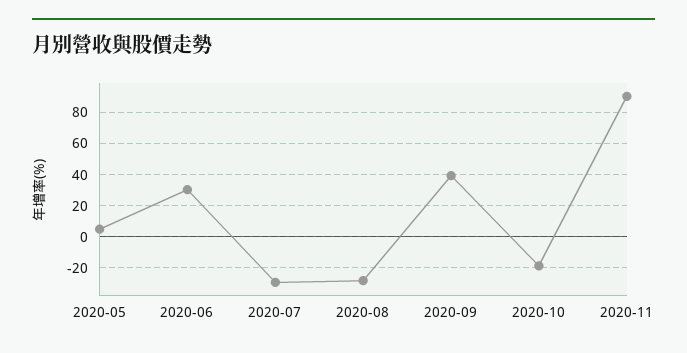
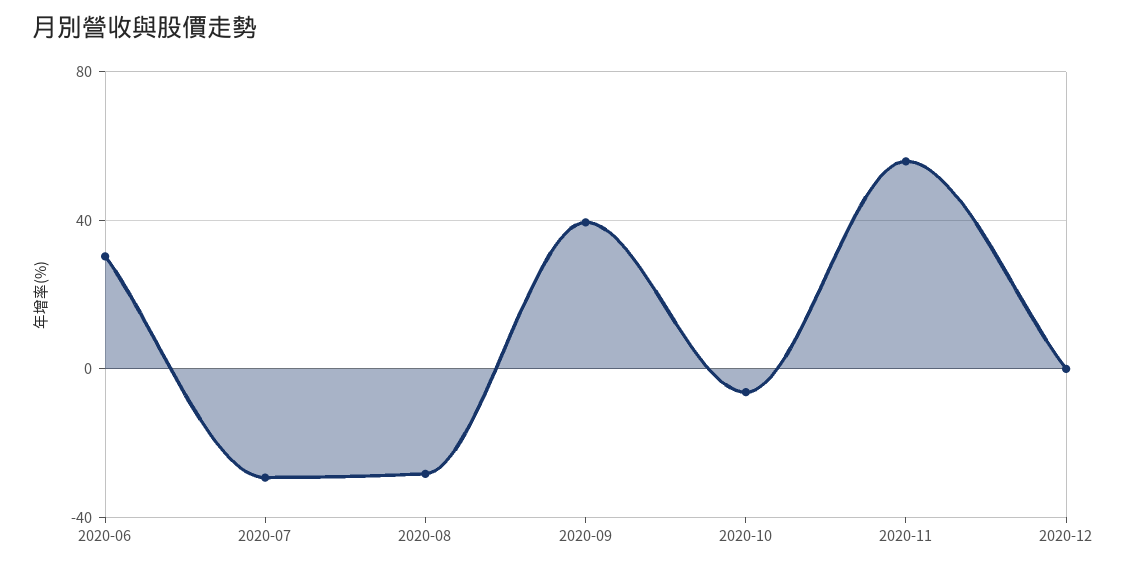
2020-05: 5 -> none
2020-10: -20 -> -5
2020-11: 90 -> 55
2020-12: none -> 0

